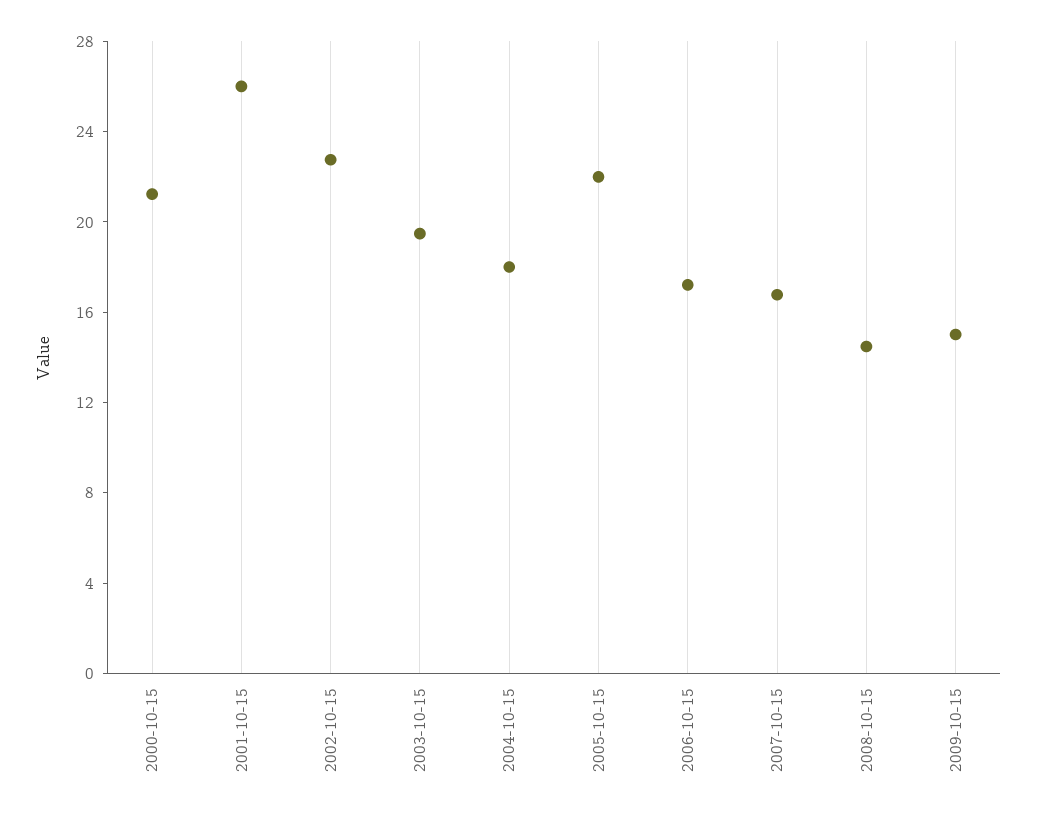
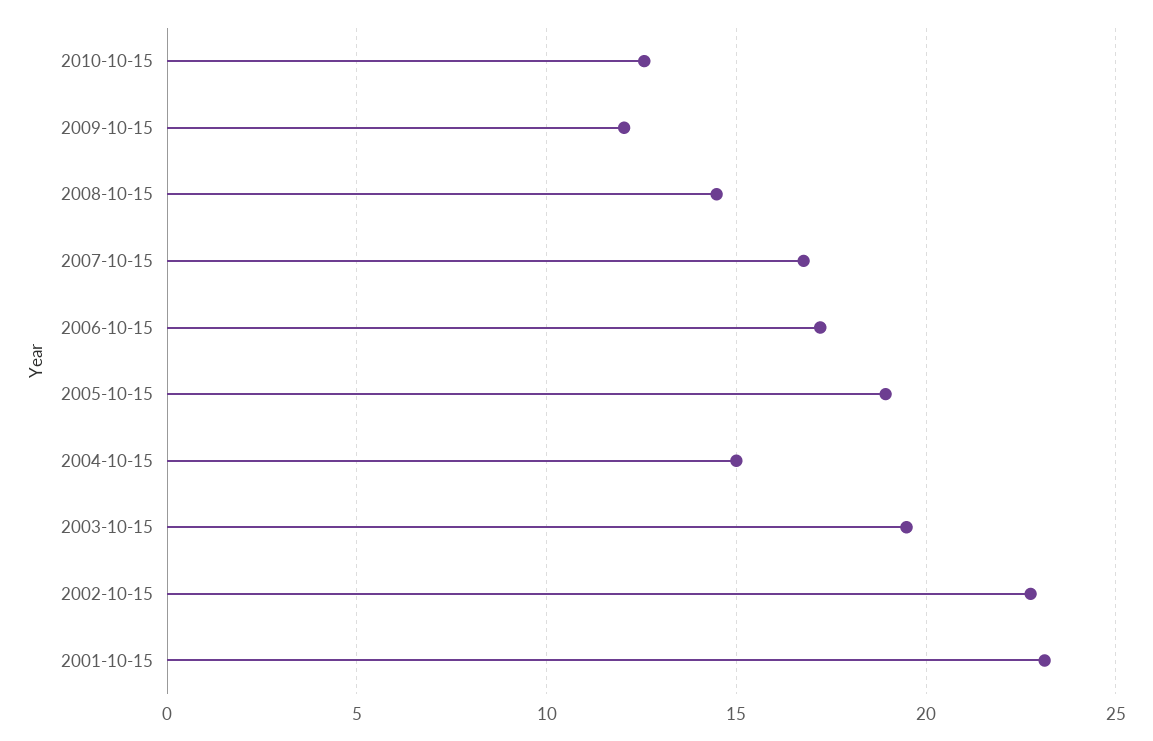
2000-10-15: 21 -> none
2001-10-15: 26 -> 23
2004-10-15: 18 -> 15
2005-10-15: 22 -> 19
2009-10-15: 15 -> 12
2010-10-15: none -> 12.5

